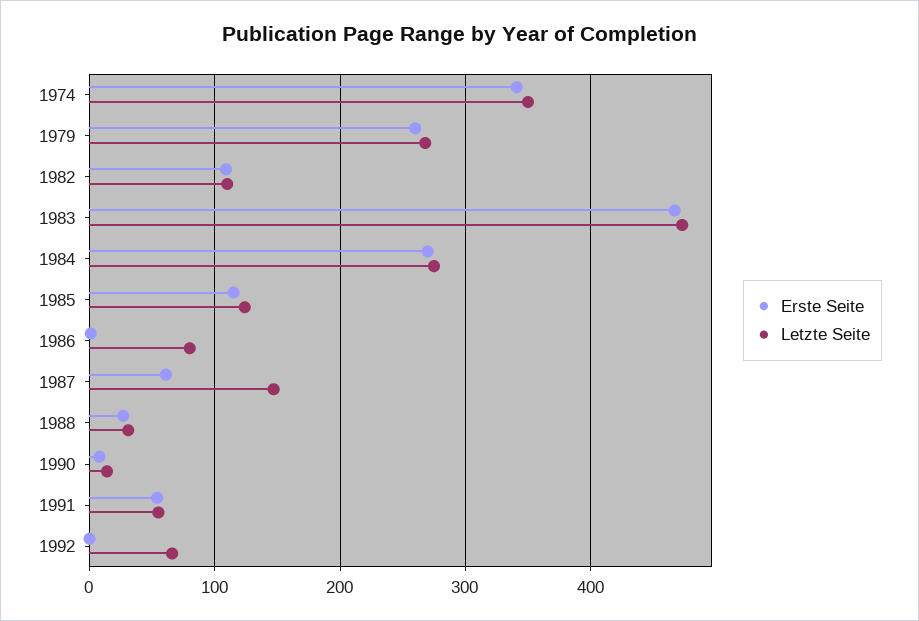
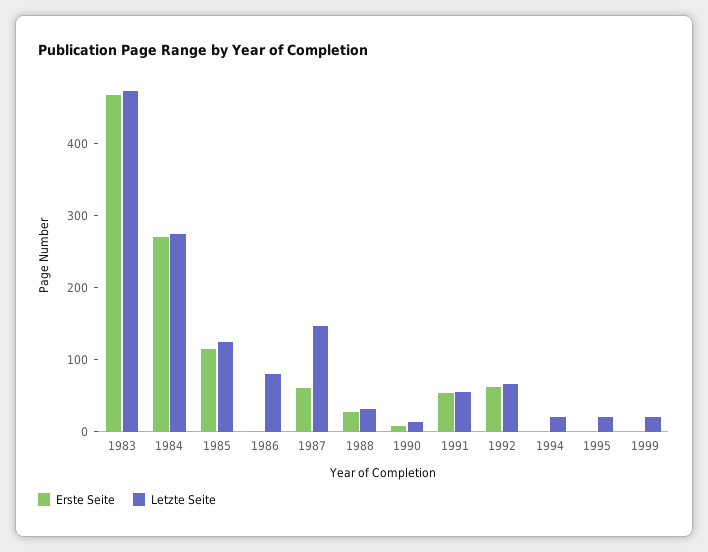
Erste Seite, 1974: 340 -> none
Letzte Seite, 1974: 350 -> none
Erste Seite, 1979: 260 -> none
Letzte Seite, 1979: 270 -> none
Erste Seite, 1982: 110 -> none
Letzte Seite, 1982: 110 -> none
Erste Seite, 1992: 0 -> 60
Erste Seite, 1994: none -> 0
Letzte Seite, 1994: none -> 20
Erste Seite, 1995: none -> 0
Letzte Seite, 1995: none -> 20
Erste Seite, 1999: none -> 0
Letzte Seite, 1999: none -> 20

